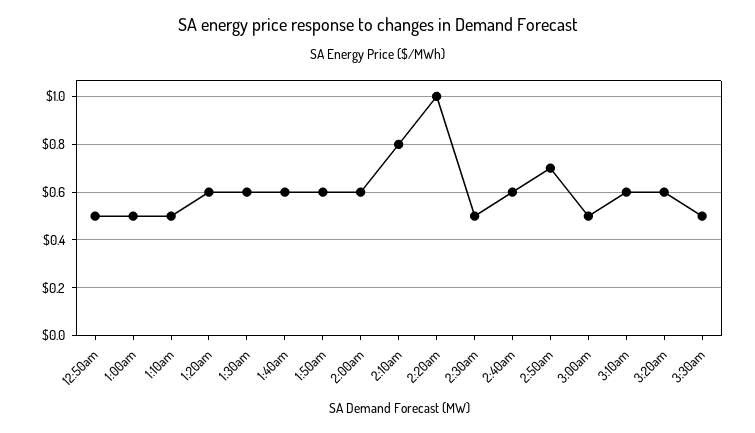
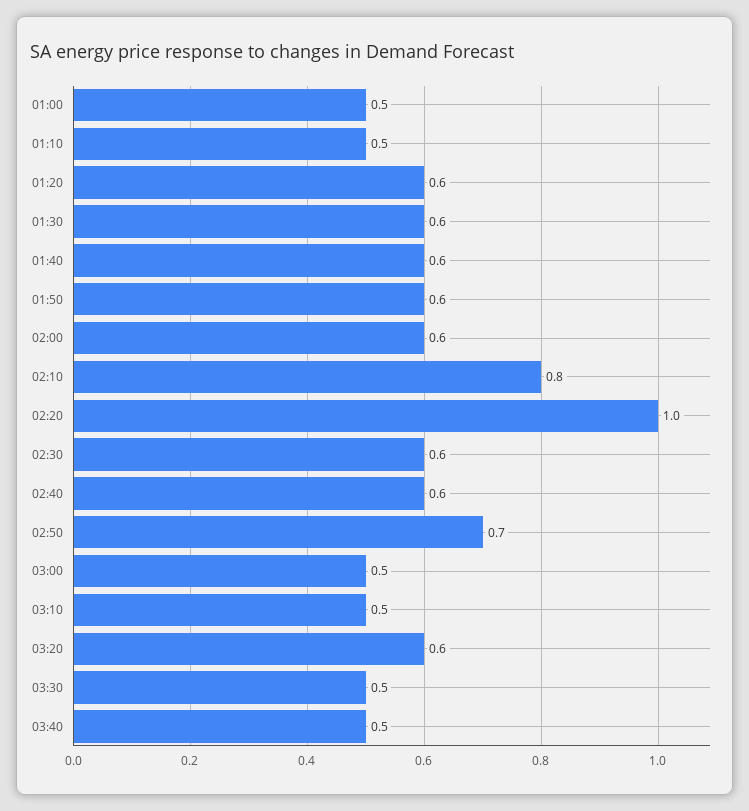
12:50am: 0.5 -> none
2:30am: 0.5 -> 0.6
3:10am: 0.6 -> 0.5
03:40: none -> 0.5

